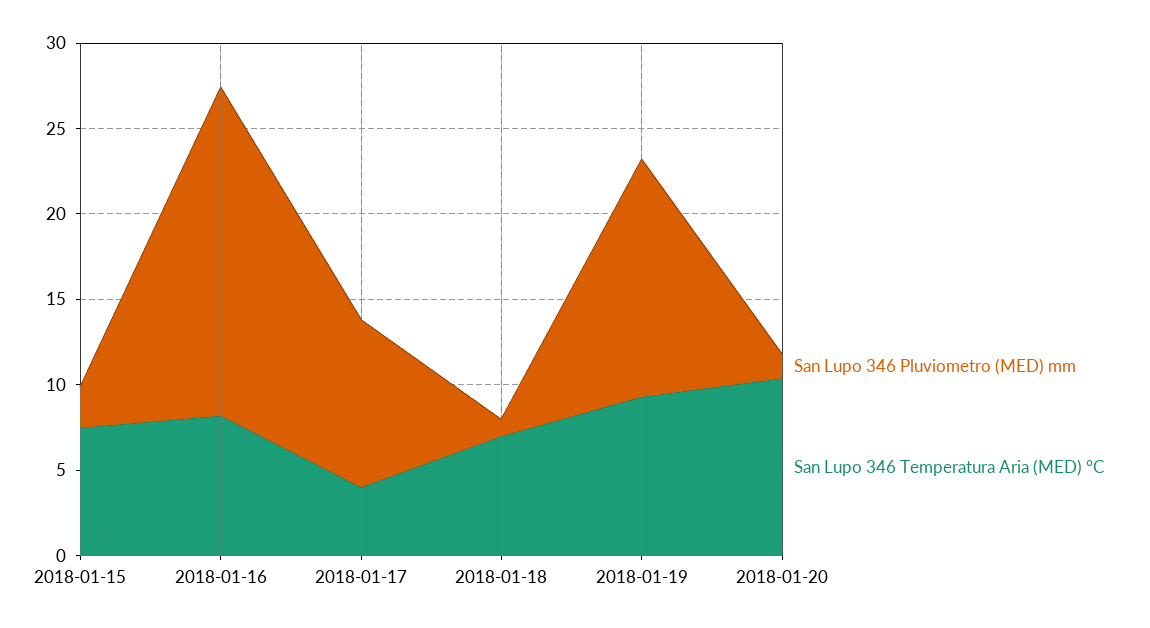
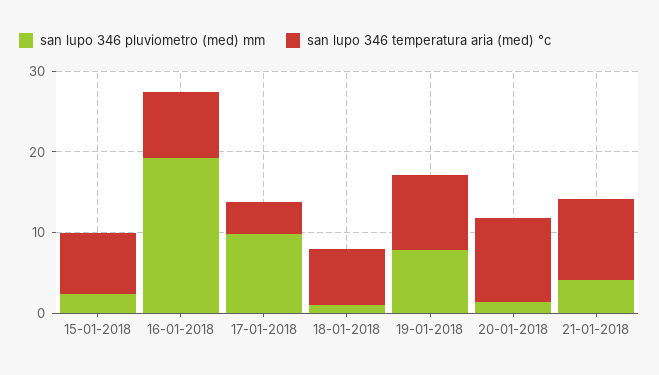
San Lupo 346 Pluviometro (MED) mm, 2018-01-19: 14 -> 8
San Lupo 346 Pluviometro (MED) mm, 21-01-2018: none -> 4
San Lupo 346 Temperatura Aria (MED) °C, 21-01-2018: none -> 10

